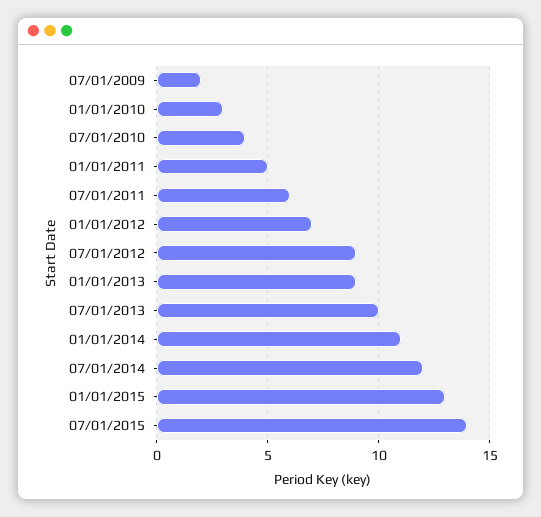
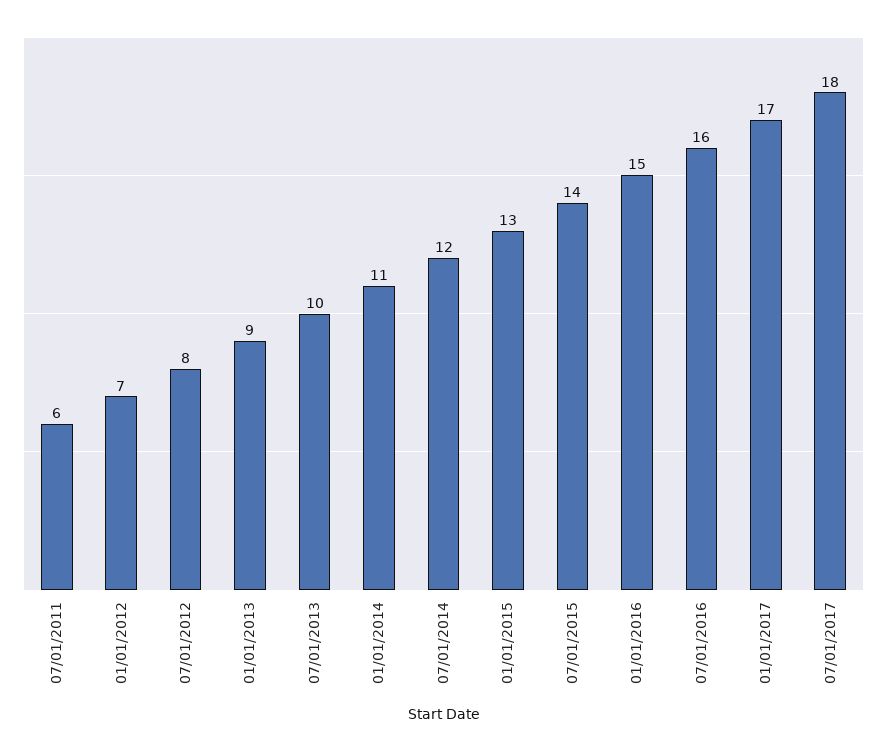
07/01/2009: 2 -> none
01/01/2010: 3 -> none
07/01/2010: 4 -> none
01/01/2011: 5 -> none
07/01/2012: 9 -> 8
01/01/2016: none -> 15
07/01/2016: none -> 16
01/01/2017: none -> 17
07/01/2017: none -> 18

